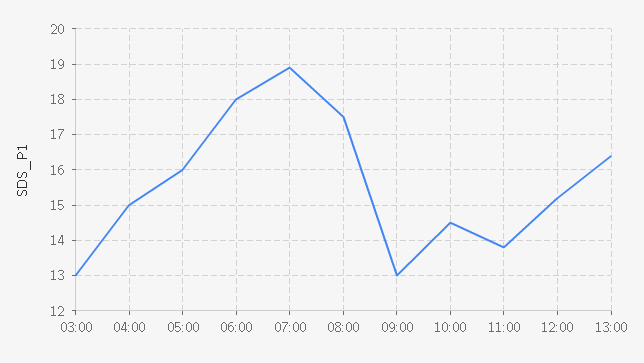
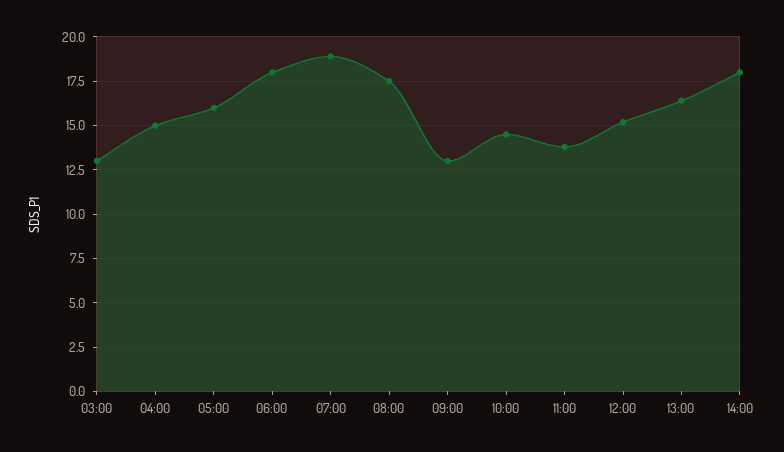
14:00: none -> 18

